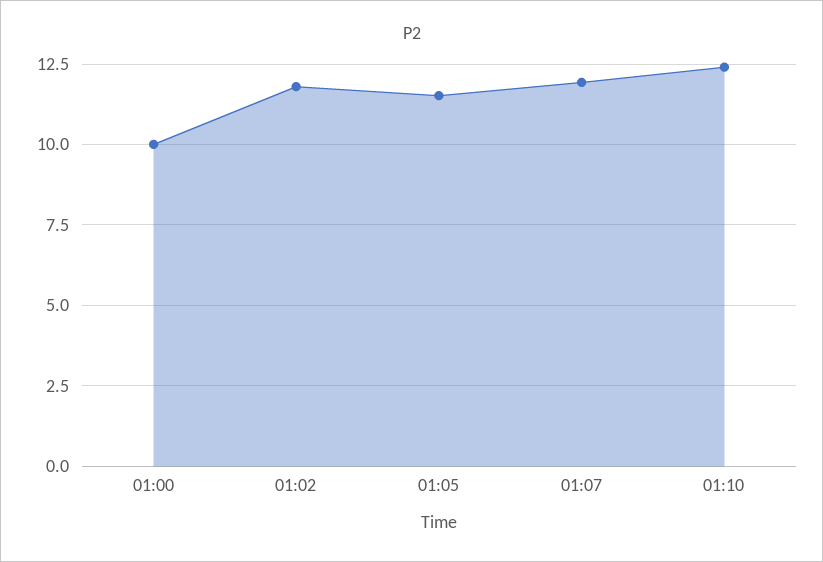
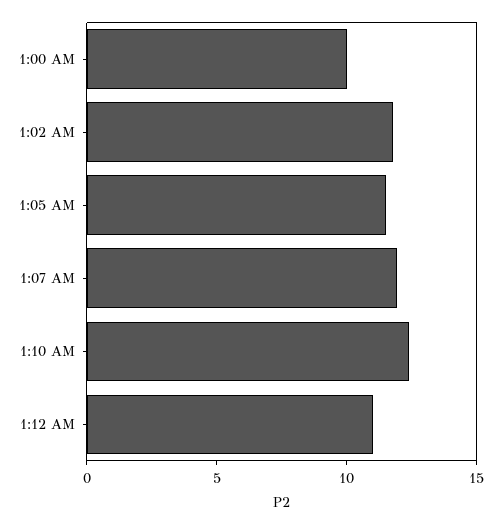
1:12 AM: none -> 11

